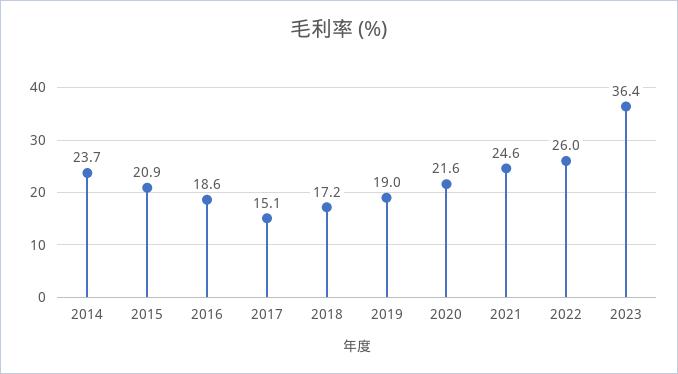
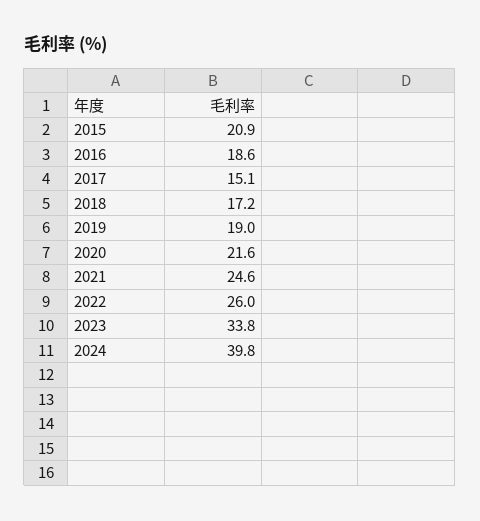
2014: 23.7 -> none
2023: 36.4 -> 33.8
2024: none -> 39.8

